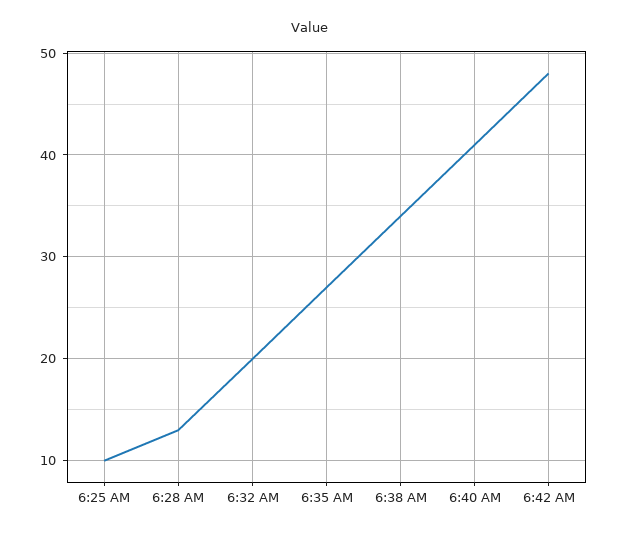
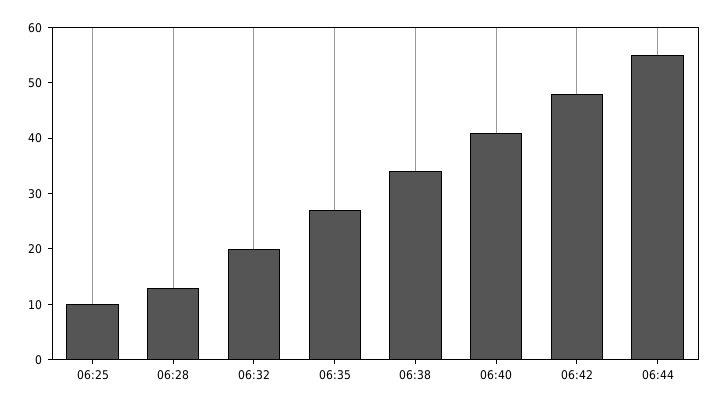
06:44: none -> 55

